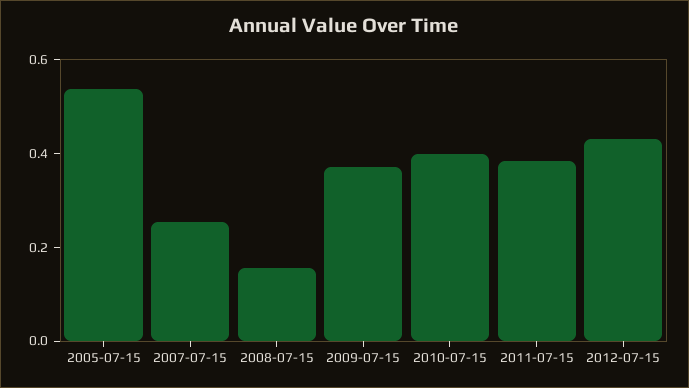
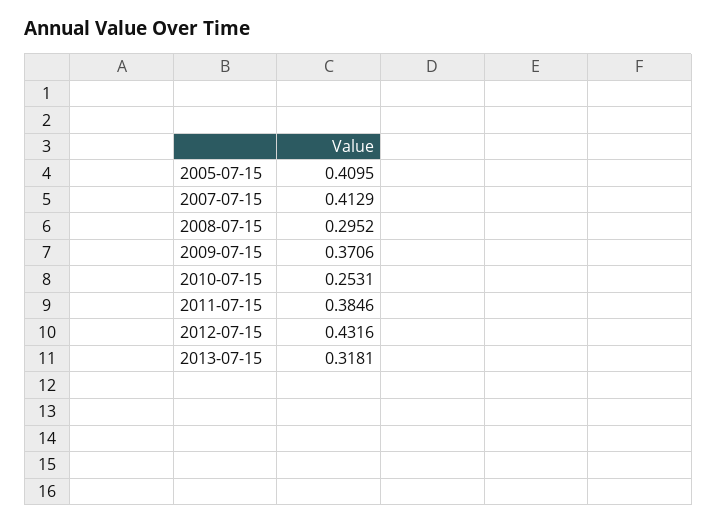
2005-07-15: 0.55 -> 0.4095
2007-07-15: 0.25 -> 0.4129
2008-07-15: 0.15 -> 0.2952
2010-07-15: 0.4 -> 0.2531
2013-07-15: none -> 0.3181

